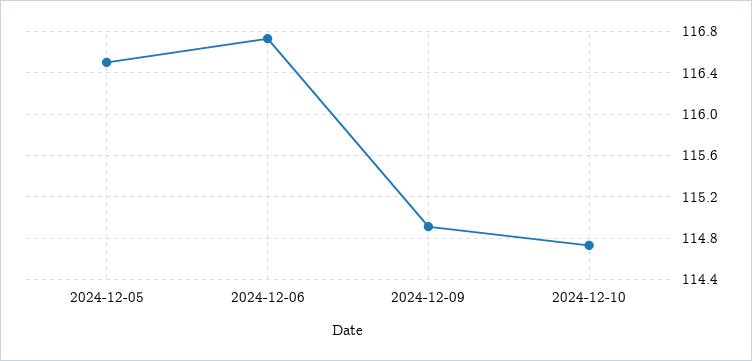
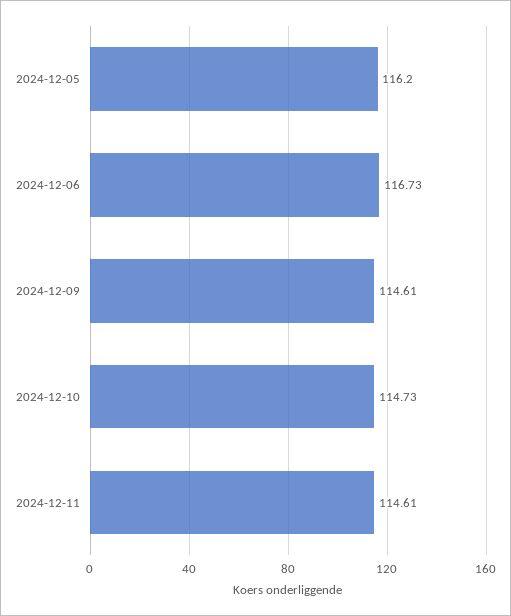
2024-12-05: 116.5 -> 116.2
2024-12-09: 114.9 -> 114.61
2024-12-11: none -> 114.61

